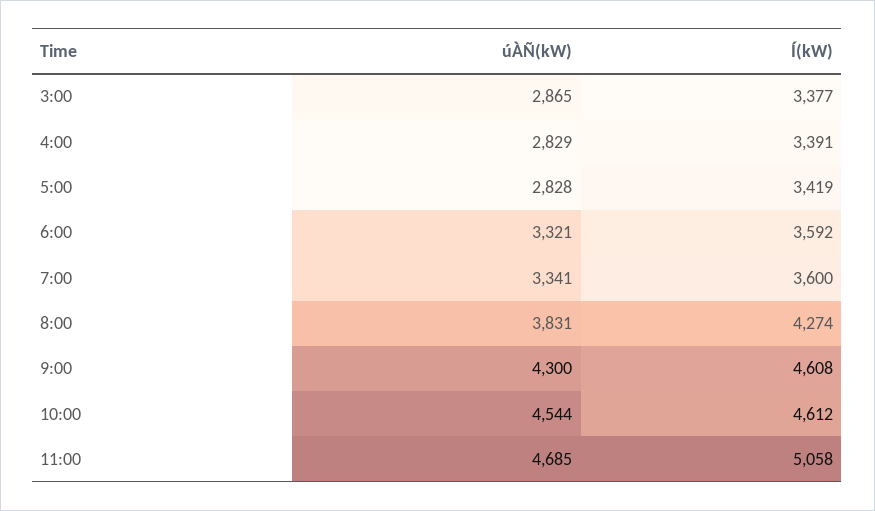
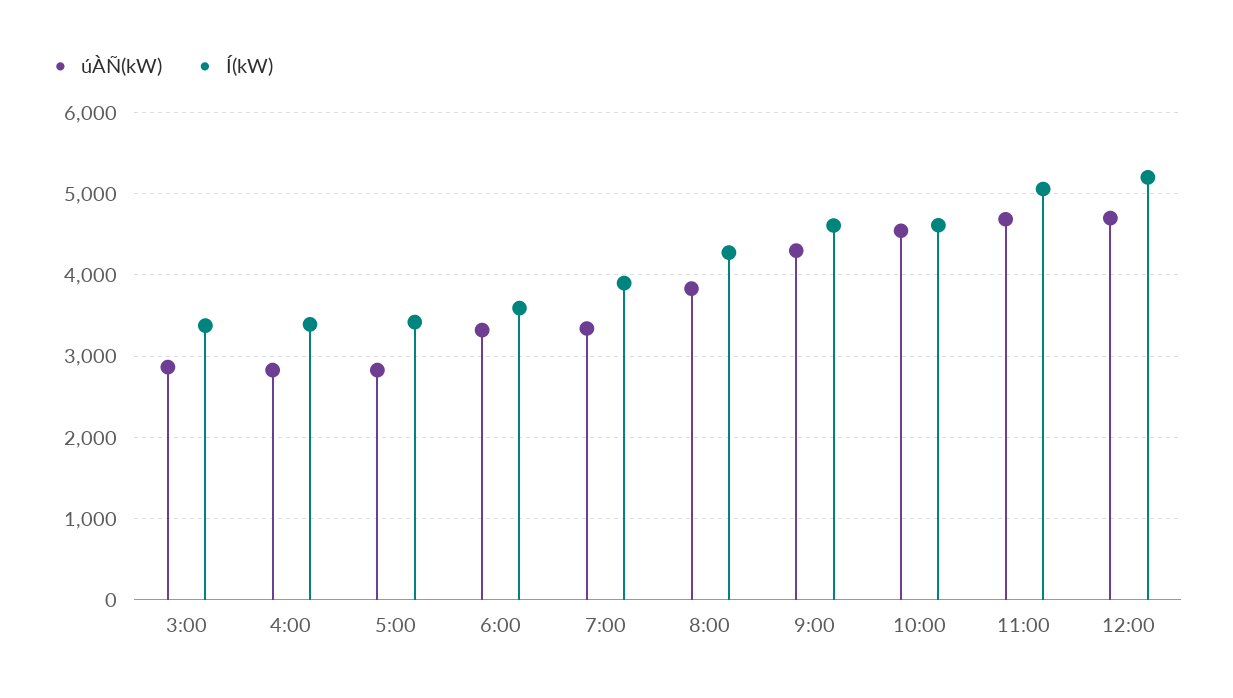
Í(kW), 7:00: 3600 -> 3900
úÀÑ(kW), 12:00: none -> 4700
Í(kW), 12:00: none -> 5200

